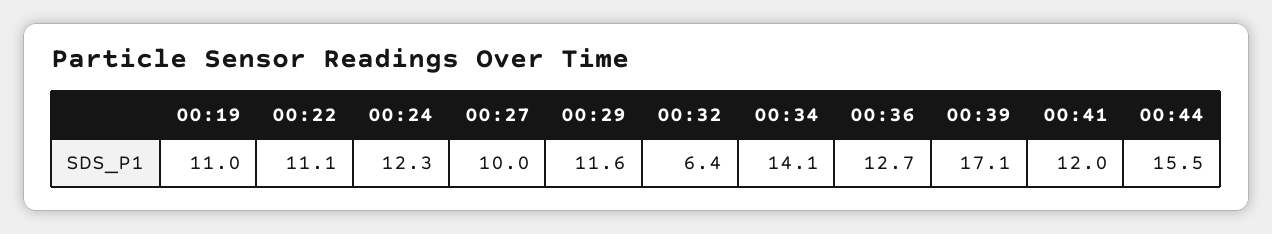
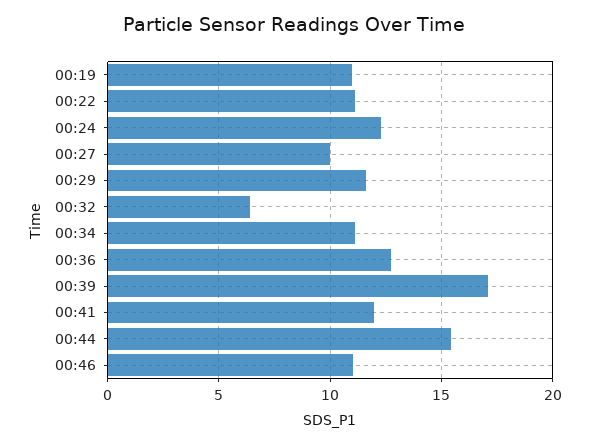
00:34: 14.1 -> 11
00:46: none -> 11

